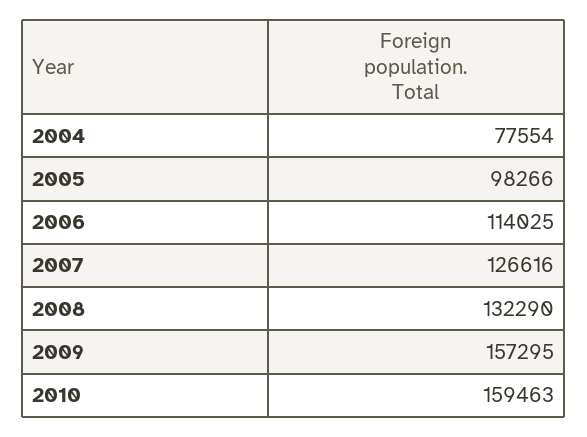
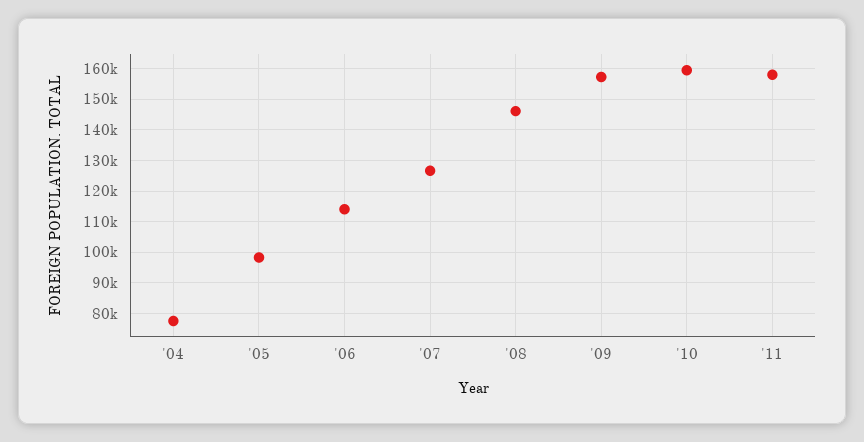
2008: 132290 -> 146000
'11: none -> 158000

